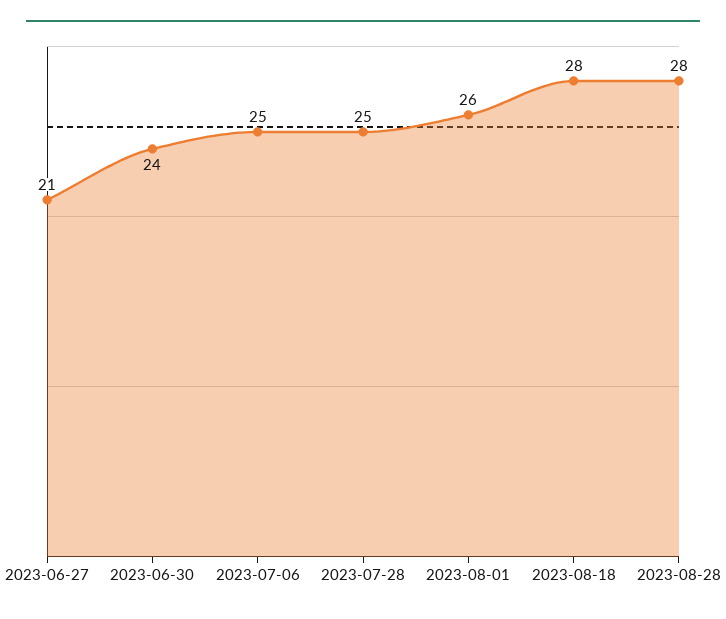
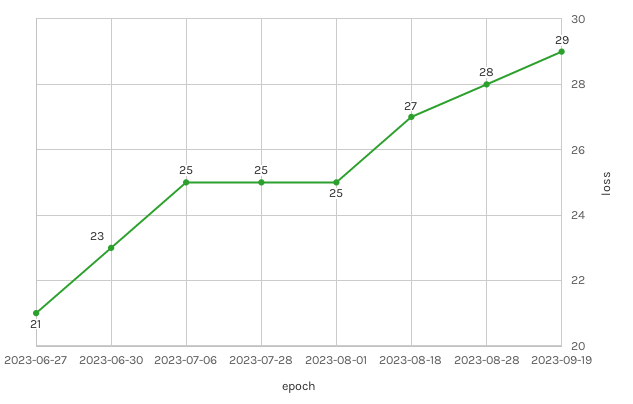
2023-06-30: 24 -> 23
2023-08-01: 26 -> 25
2023-08-18: 28 -> 27
2023-09-19: none -> 29

